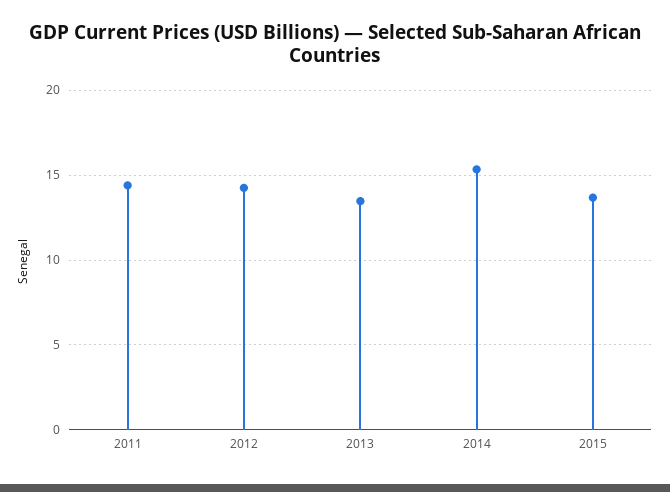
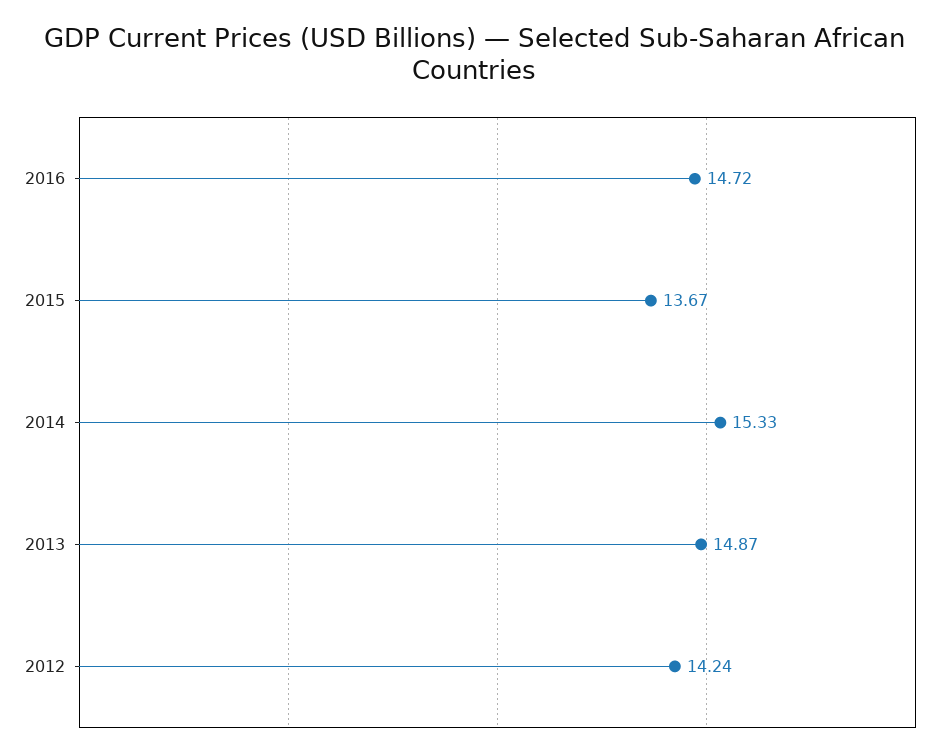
2011: 14.5 -> none
2013: 13.5 -> 14.87
2016: none -> 14.72

